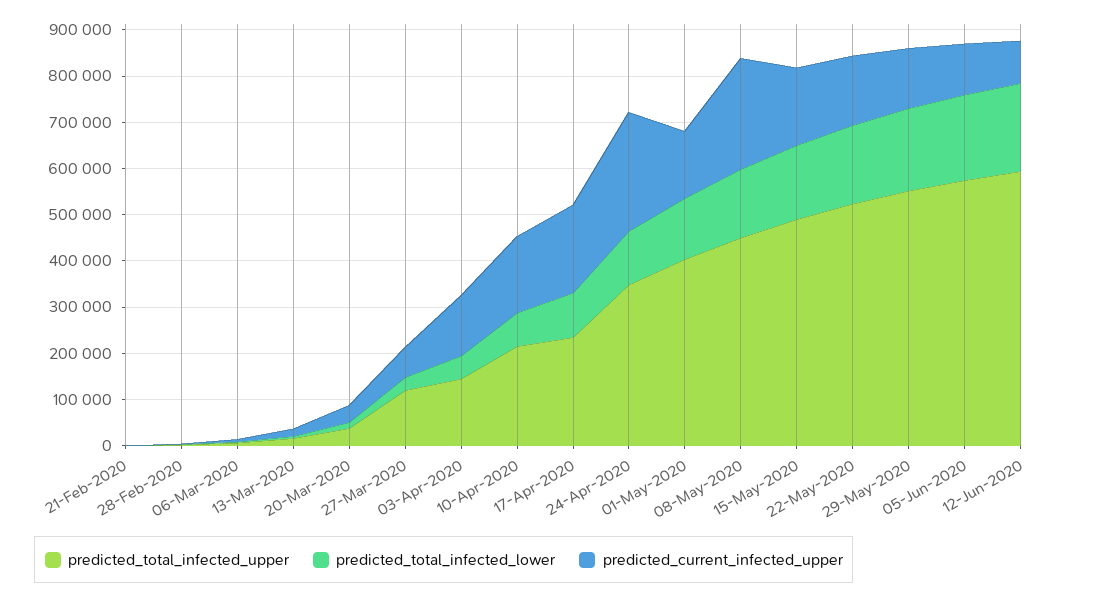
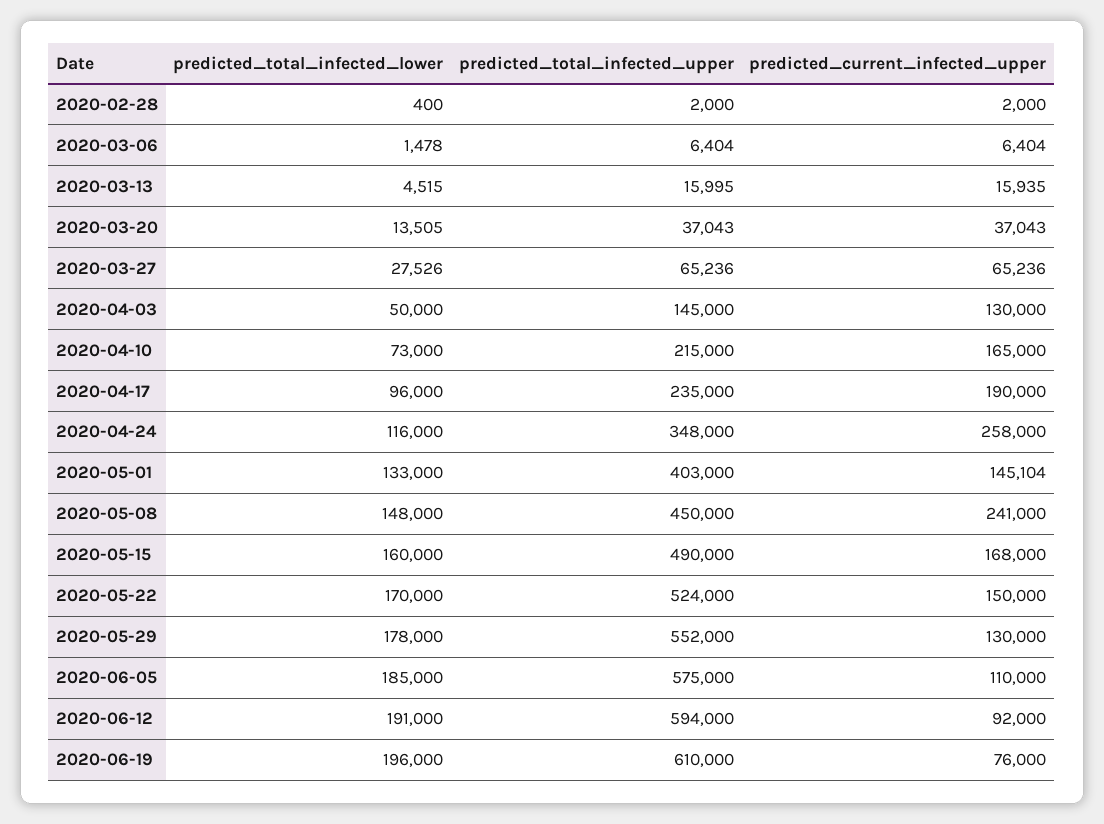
predicted_total_infected_upper, 21-Feb-2020: 0 -> none
predicted_total_infected_lower, 21-Feb-2020: 0 -> none
predicted_current_infected_upper, 21-Feb-2020: 0 -> none
predicted_total_infected_upper, 27-Mar-2020: 120000 -> 65236
predicted_total_infected_lower, 2020-06-19: none -> 196000
predicted_total_infected_upper, 2020-06-19: none -> 610000
predicted_current_infected_upper, 2020-06-19: none -> 76000

